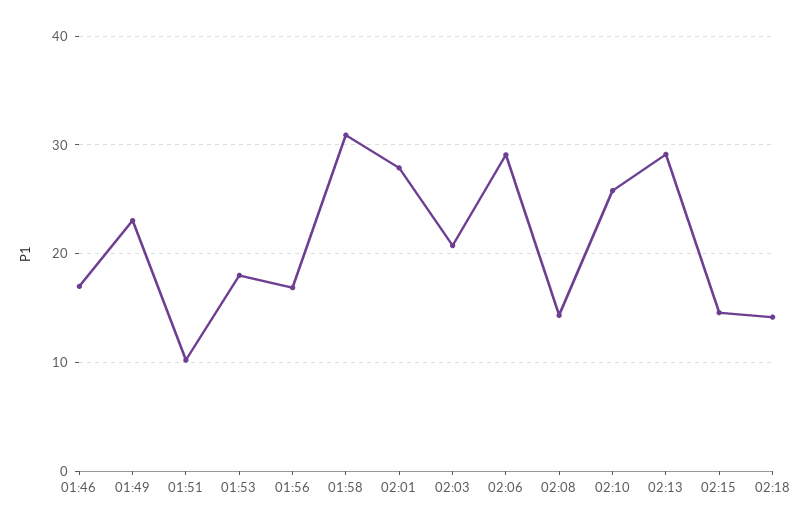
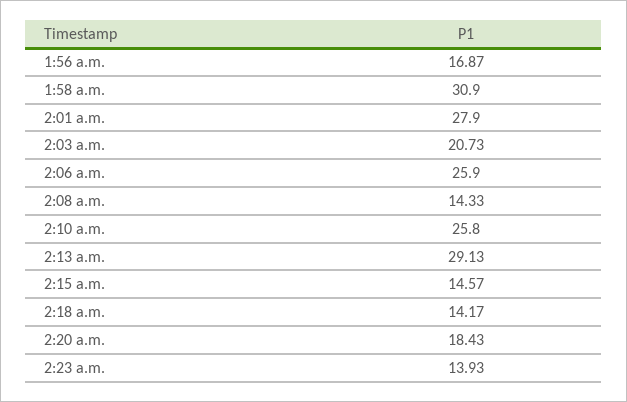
01:46: 17 -> none
01:49: 23 -> none
01:51: 10 -> none
01:53: 18 -> none
02:06: 29 -> 25.9
2:20 a.m.: none -> 18.43
2:23 a.m.: none -> 13.93

